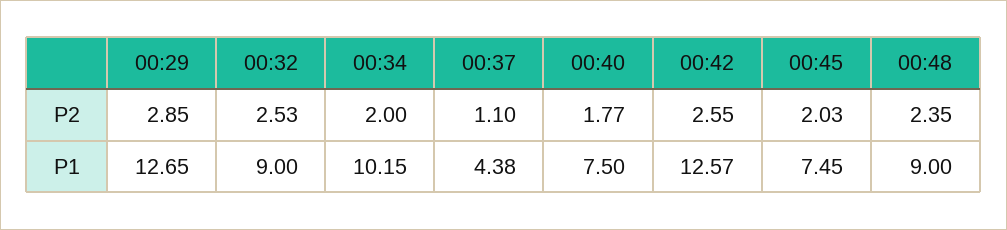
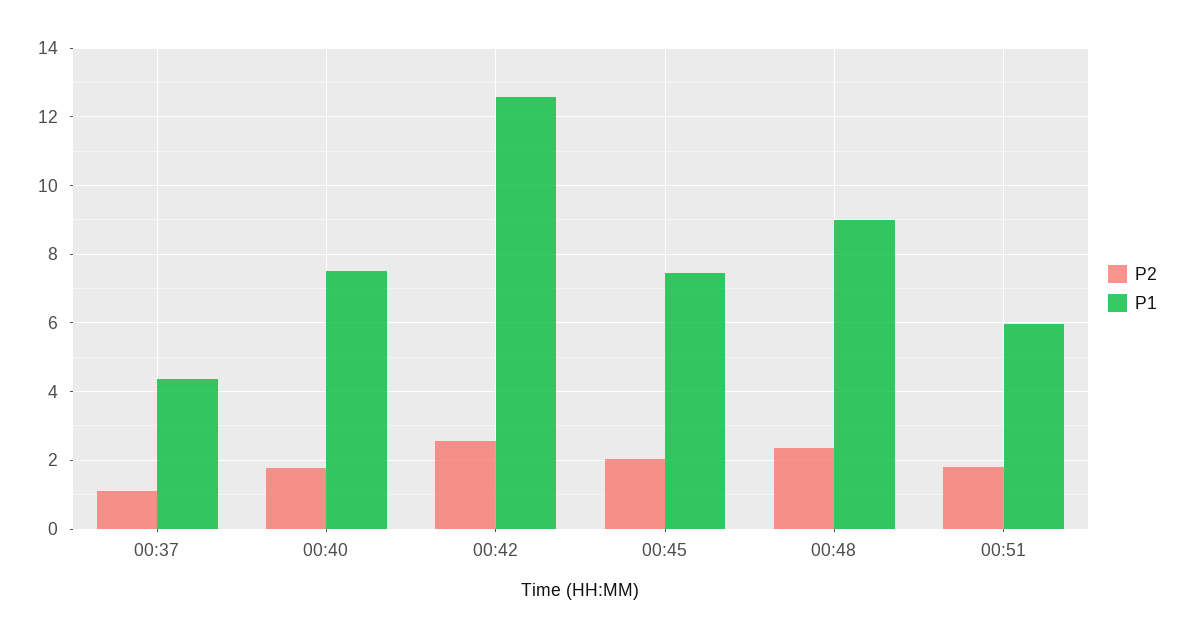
P2, 00:29: 2.85 -> none
P2, 00:32: 2.53 -> none
P2, 00:34: 2 -> none
P1, 00:29: 12.65 -> none
P1, 00:32: 9 -> none
P1, 00:34: 10.15 -> none
P2, 00:51: none -> 1.8
P1, 00:51: none -> 6

